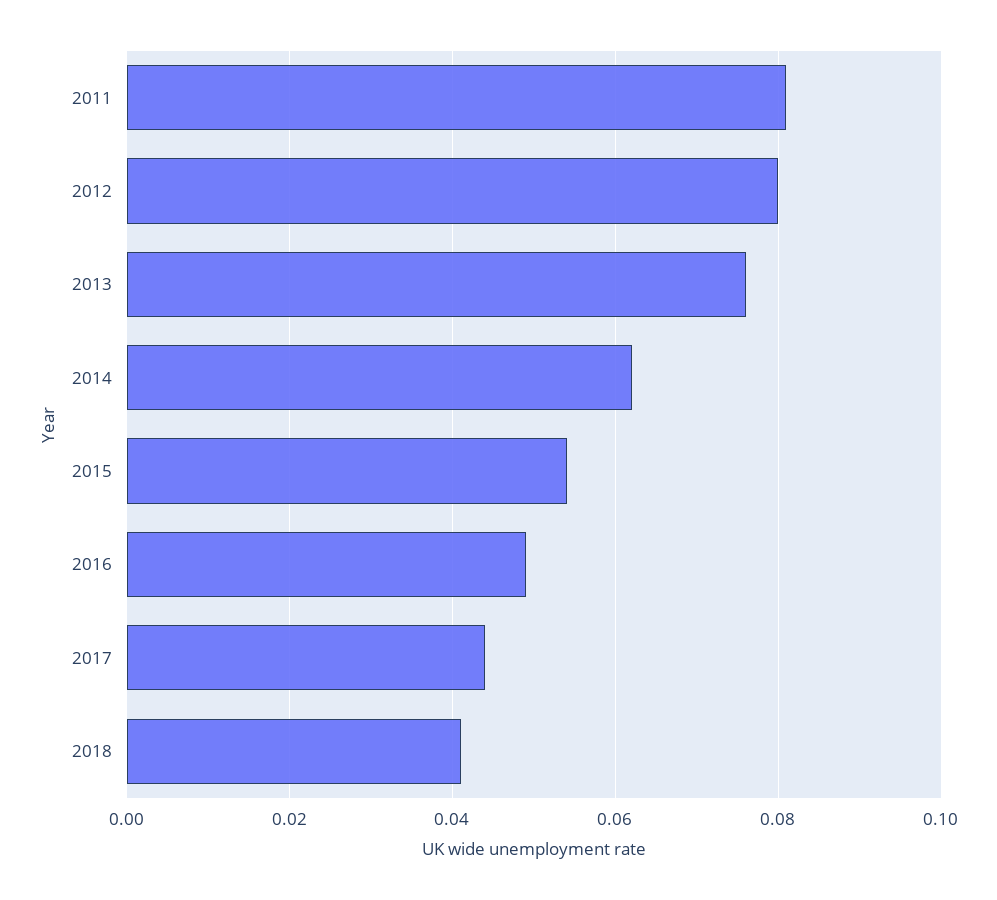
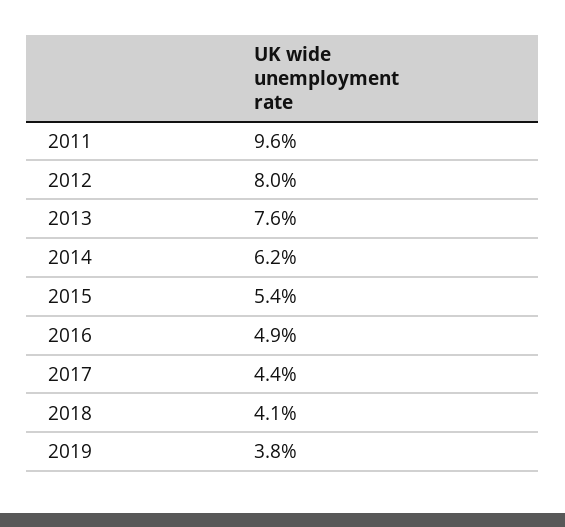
2011: 0.08 -> 0.096
2019: none -> 0.038

